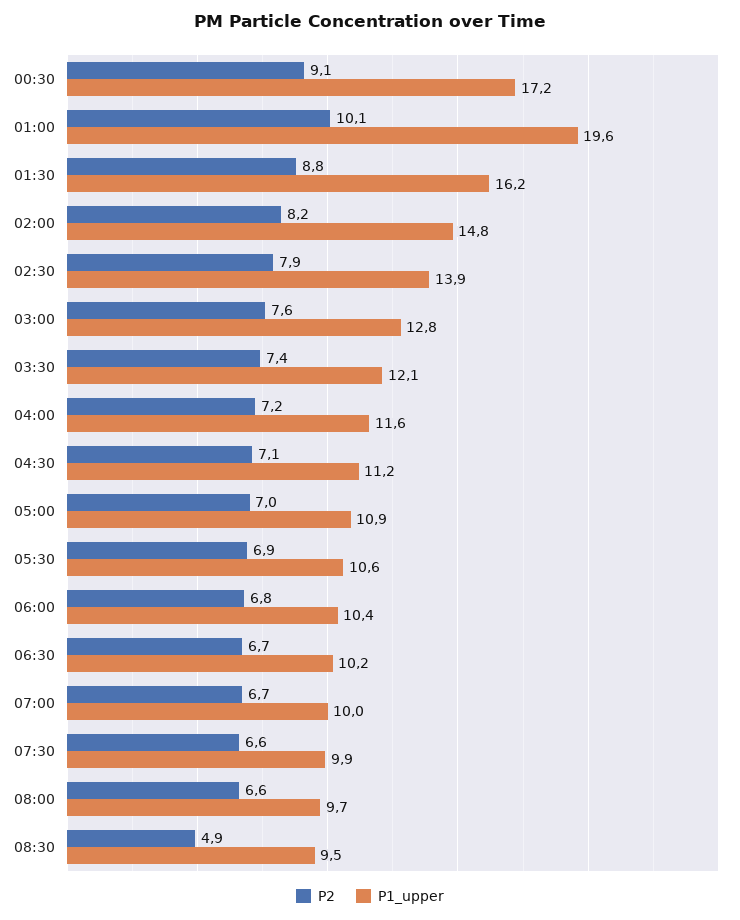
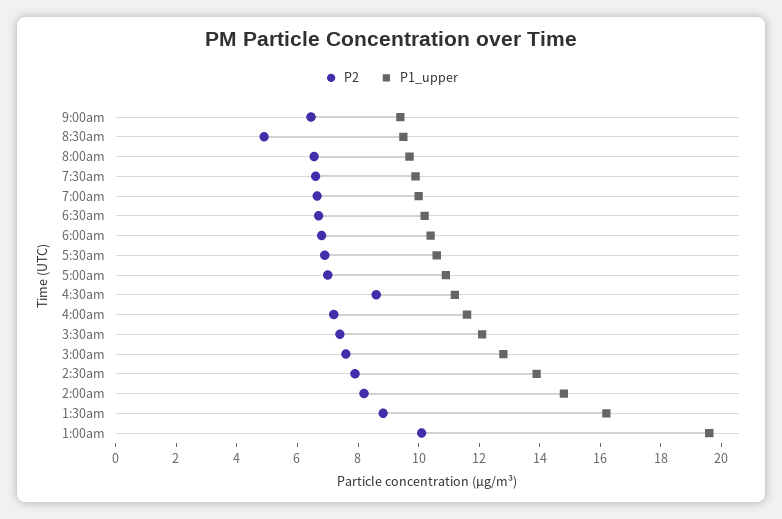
P2, 00:30: 9.1 -> none
P1_upper, 00:30: 17.2 -> none
P2, 04:30: 7.1 -> 8.5
P2, 9:00am: none -> 6.5
P1_upper, 9:00am: none -> 9.5

